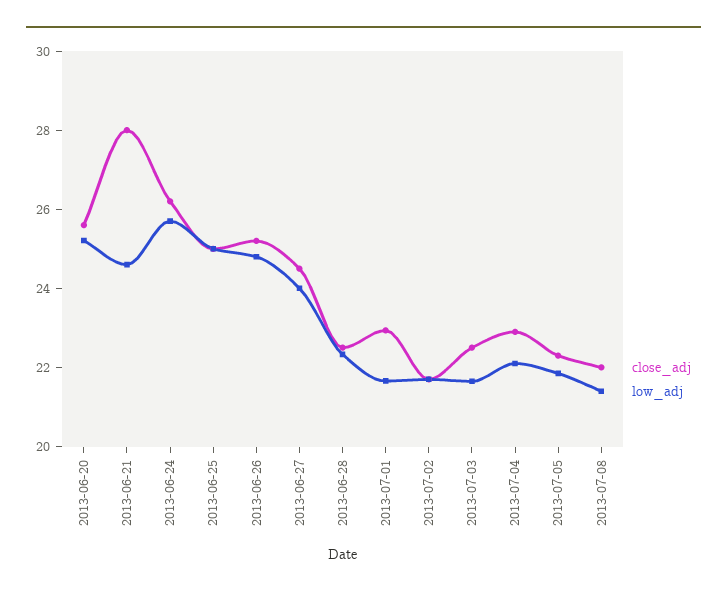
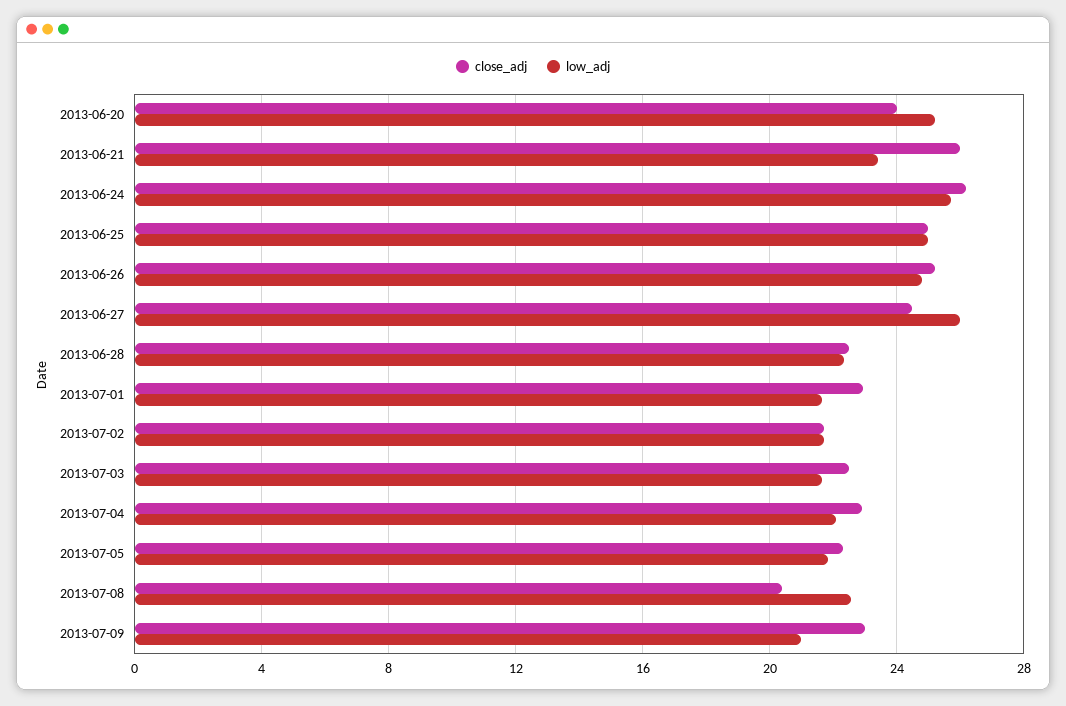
close_adj, 2013-06-20: 25.5 -> 24
close_adj, 2013-06-21: 28 -> 26
low_adj, 2013-06-21: 24.5 -> 23.5
low_adj, 2013-06-27: 24 -> 26
close_adj, 2013-07-08: 22 -> 20.5
low_adj, 2013-07-08: 21.5 -> 22.5
close_adj, 2013-07-09: none -> 23
low_adj, 2013-07-09: none -> 21

